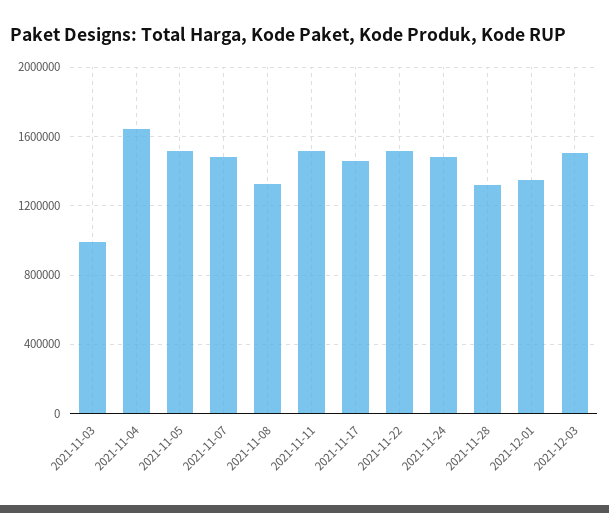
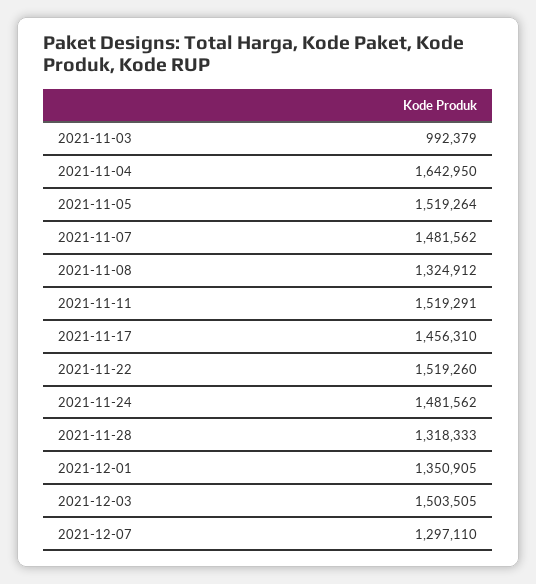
2021-12-07: none -> 1297110

